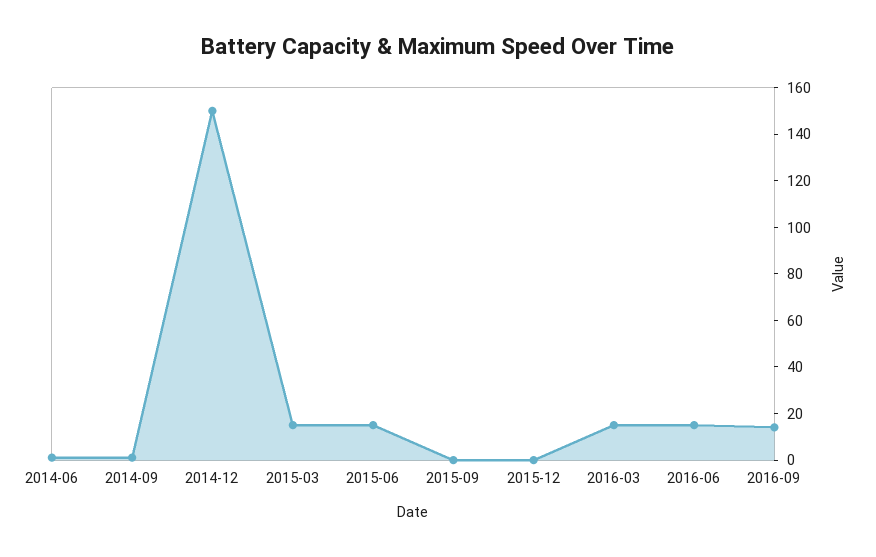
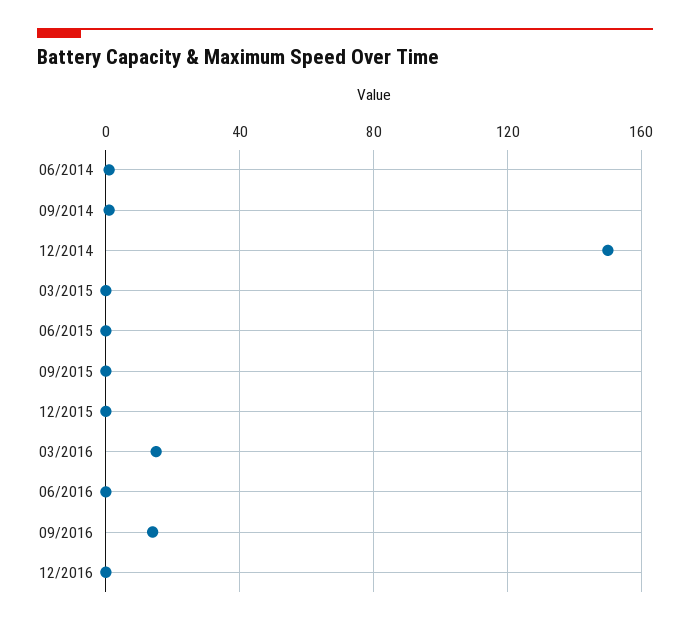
2015-03: 15 -> 0
2015-06: 15 -> 0
2016-06: 15 -> 0
12/2016: none -> 0

